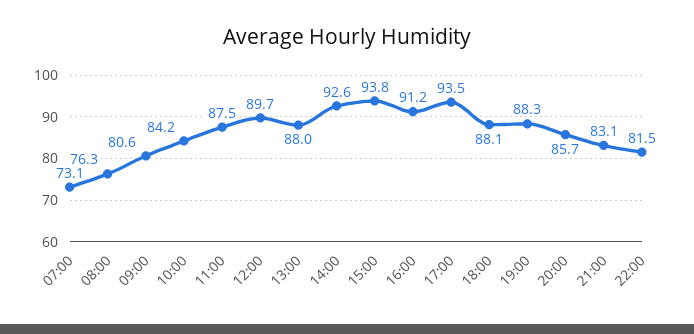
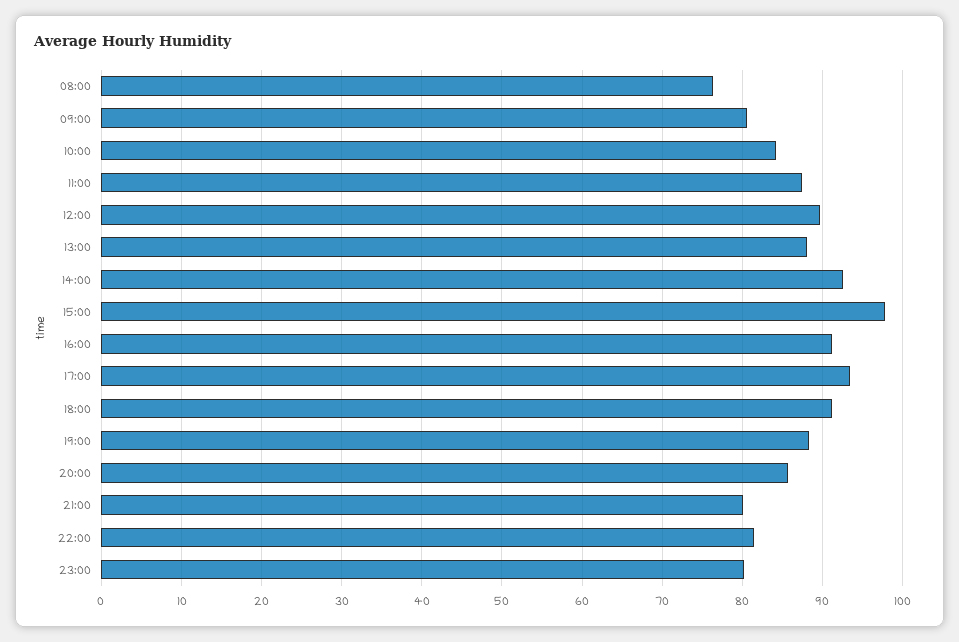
07:00: 73.1 -> none
15:00: 93.8 -> 98
18:00: 88.1 -> 91
21:00: 83.1 -> 80
23:00: none -> 80

